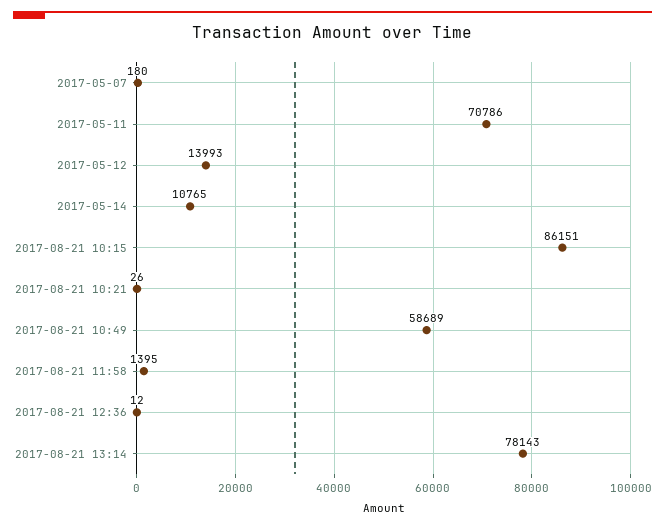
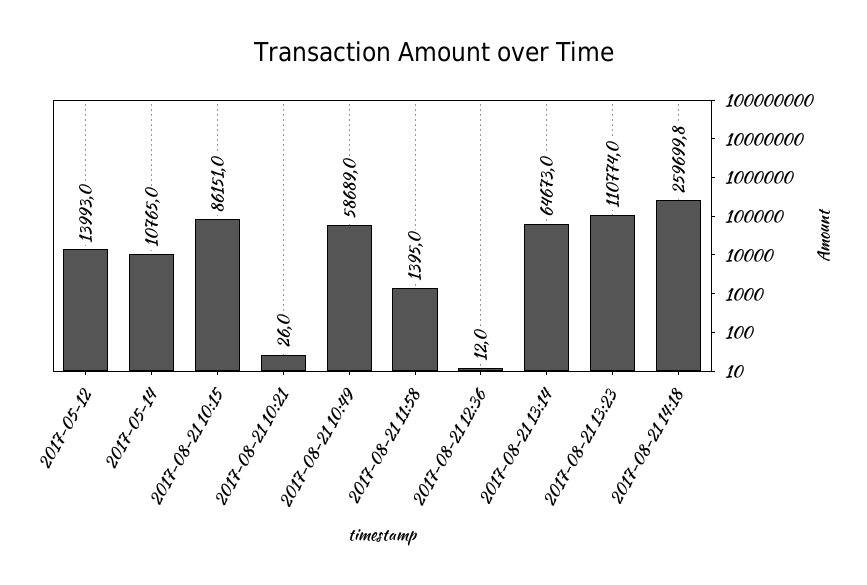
2017-05-07: 180 -> none
2017-05-11: 70786 -> none
2017-08-21 13:14: 78143 -> 64673
2017-08-21 13:23: none -> 110774
2017-08-21 14:18: none -> 259699.8

